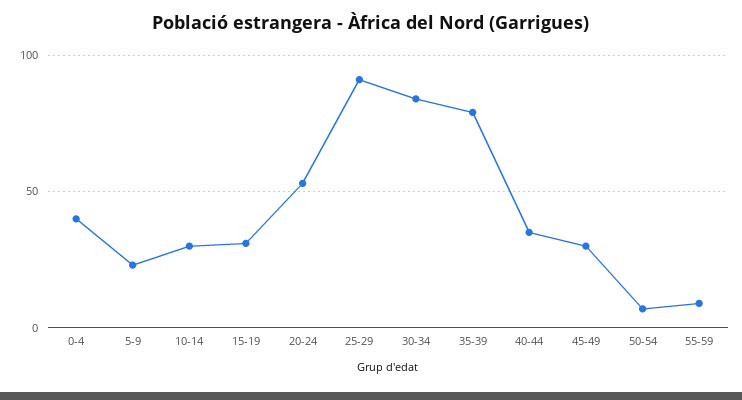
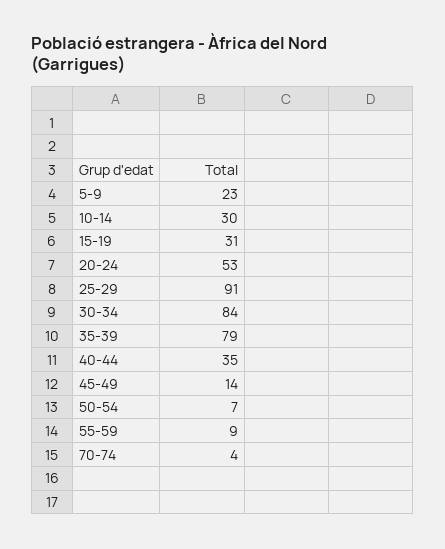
0-4: 40 -> none
45-49: 30 -> 14
70-74: none -> 4

